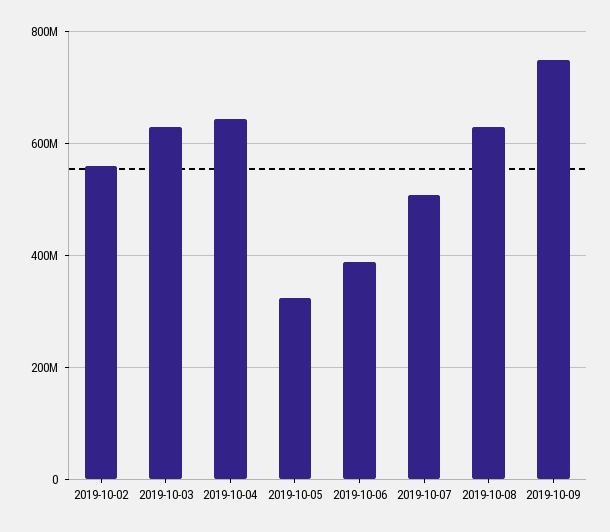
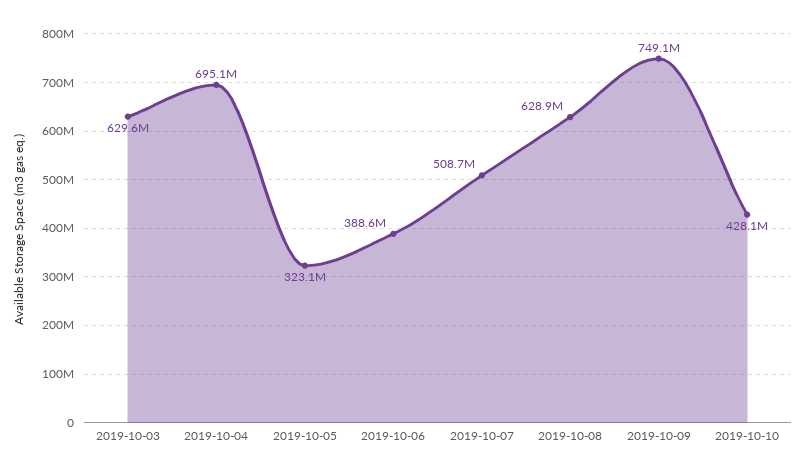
2019-10-02: 560000000 -> none
2019-10-04: 640000000 -> 695100000
2019-10-10: none -> 428100000

